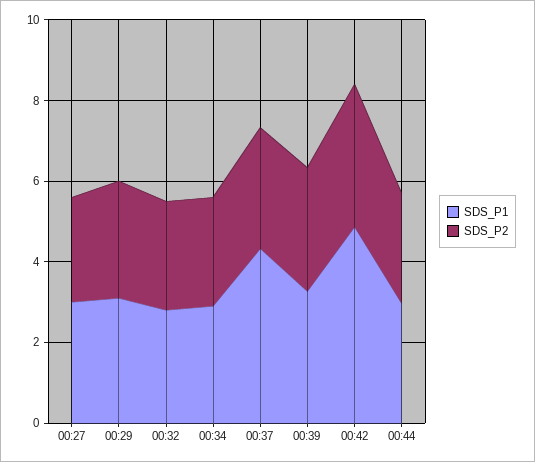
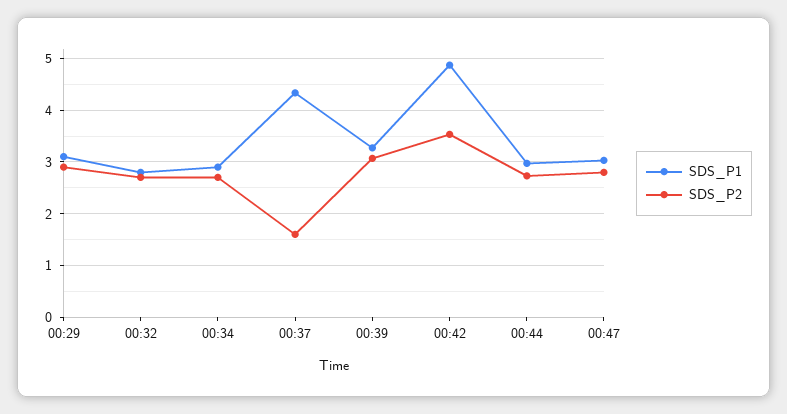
SDS_P1, 00:27: 3 -> none
SDS_P2, 00:27: 2.5 -> none
SDS_P2, 00:37: 3 -> 1.6
SDS_P1, 00:47: none -> 3
SDS_P2, 00:47: none -> 2.8

